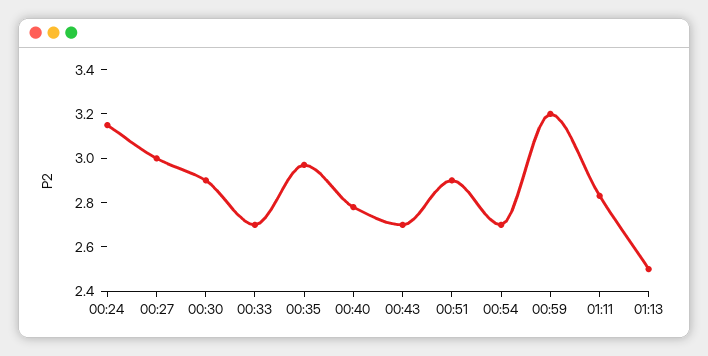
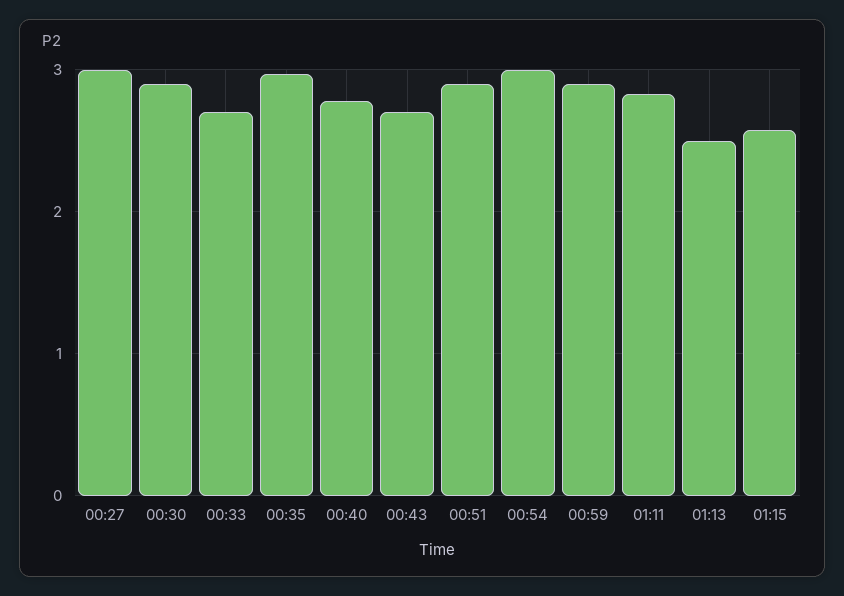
00:24: 3.15 -> none
00:54: 2.7 -> 3
00:59: 3.2 -> 2.9
01:15: none -> 2.6

